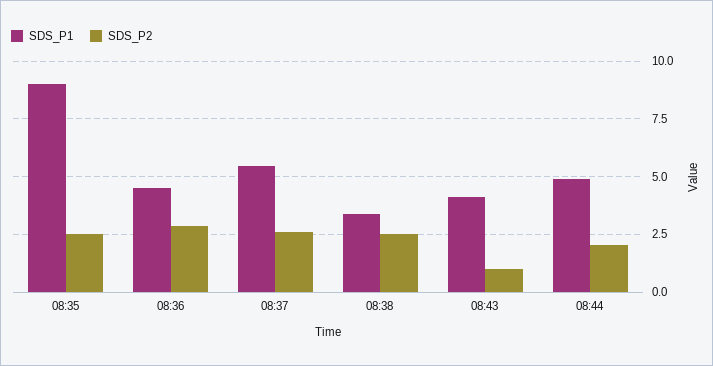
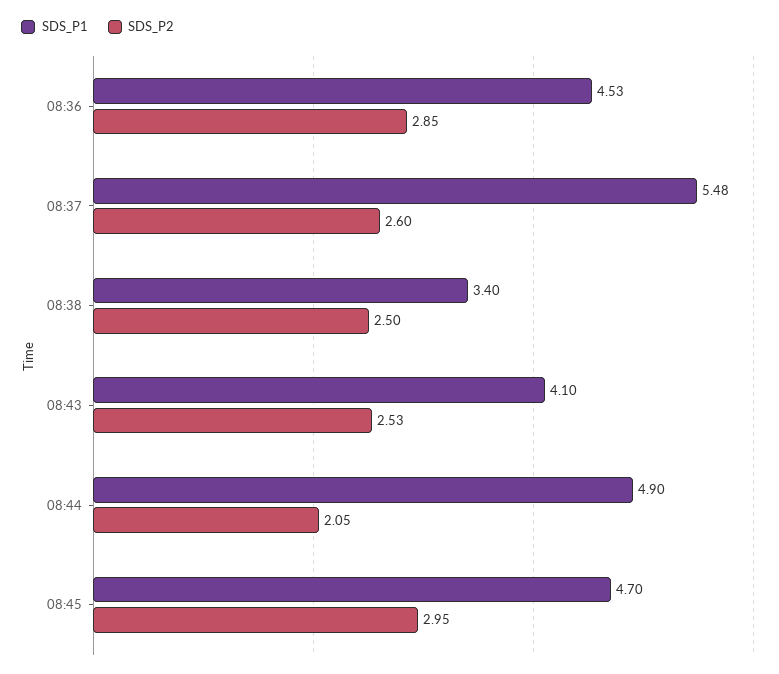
SDS_P1, 08:35: 9 -> none
SDS_P2, 08:35: 2.5 -> none
SDS_P2, 08:43: 1 -> 2.53
SDS_P1, 08:45: none -> 4.7
SDS_P2, 08:45: none -> 2.95

